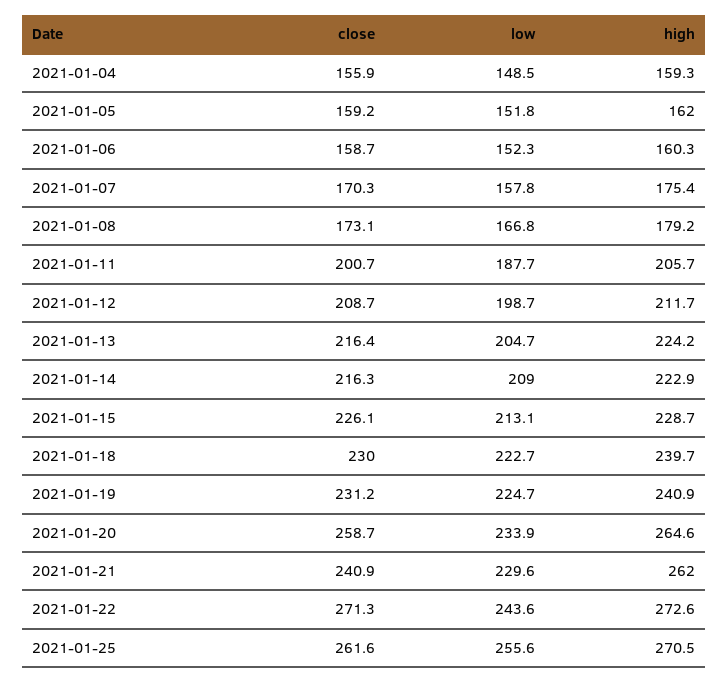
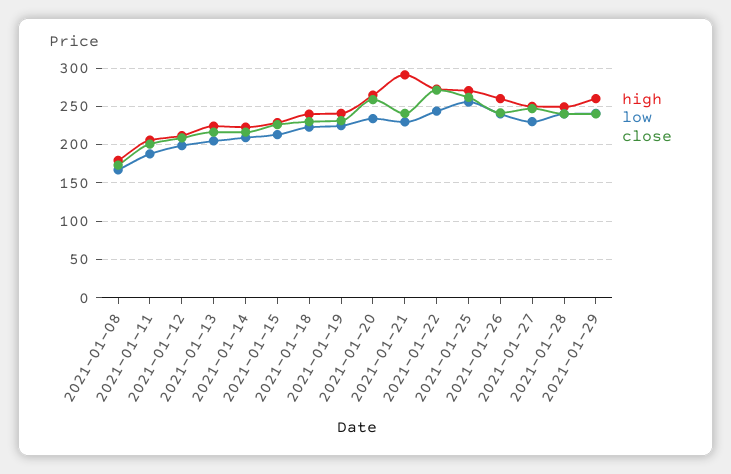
close, 2021-01-04: 155.9 -> none
low, 2021-01-04: 148.5 -> none
high, 2021-01-04: 159.3 -> none
close, 2021-01-05: 159.2 -> none
low, 2021-01-05: 151.8 -> none
high, 2021-01-05: 162 -> none
close, 2021-01-06: 158.7 -> none
low, 2021-01-06: 152.3 -> none
high, 2021-01-06: 160.3 -> none
close, 2021-01-07: 170.3 -> none
low, 2021-01-07: 157.8 -> none
high, 2021-01-07: 175.4 -> none
high, 2021-01-21: 262 -> 290
high, 2021-01-26: none -> 260
low, 2021-01-26: none -> 240
close, 2021-01-26: none -> 240
high, 2021-01-27: none -> 250
low, 2021-01-27: none -> 230
close, 2021-01-27: none -> 250
high, 2021-01-28: none -> 250
low, 2021-01-28: none -> 240
close, 2021-01-28: none -> 240
high, 2021-01-29: none -> 260
low, 2021-01-29: none -> 240
close, 2021-01-29: none -> 240

